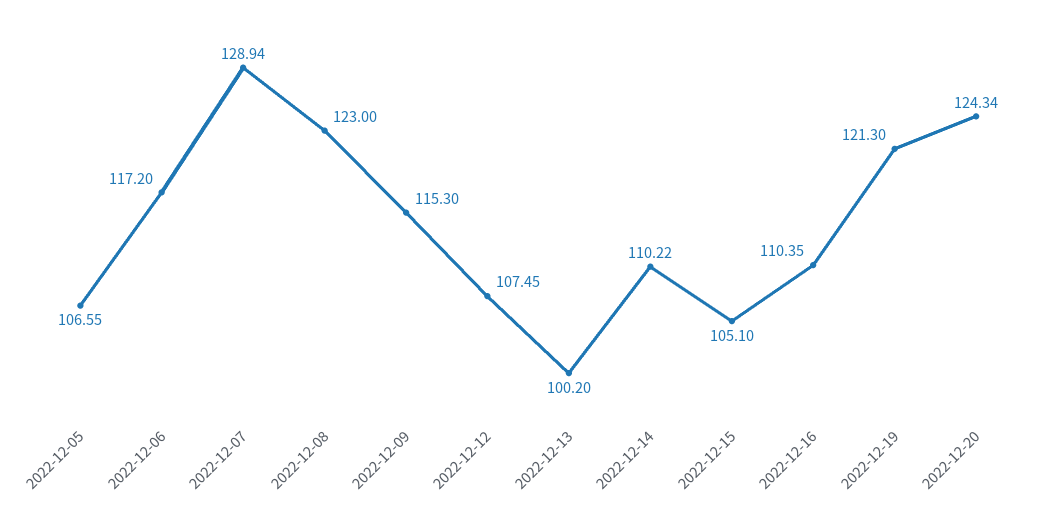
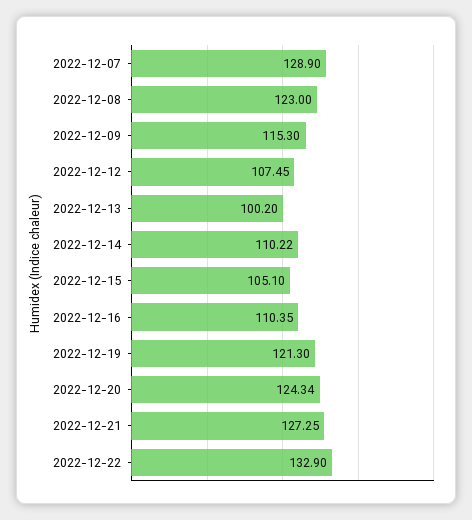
2022-12-05: 106.55 -> none
2022-12-06: 117.2 -> none
2022-12-07: 128.94 -> 128.9
2022-12-21: none -> 127.25
2022-12-22: none -> 132.9

